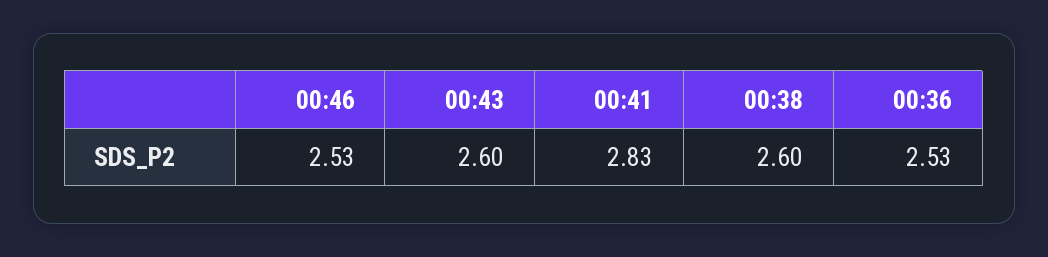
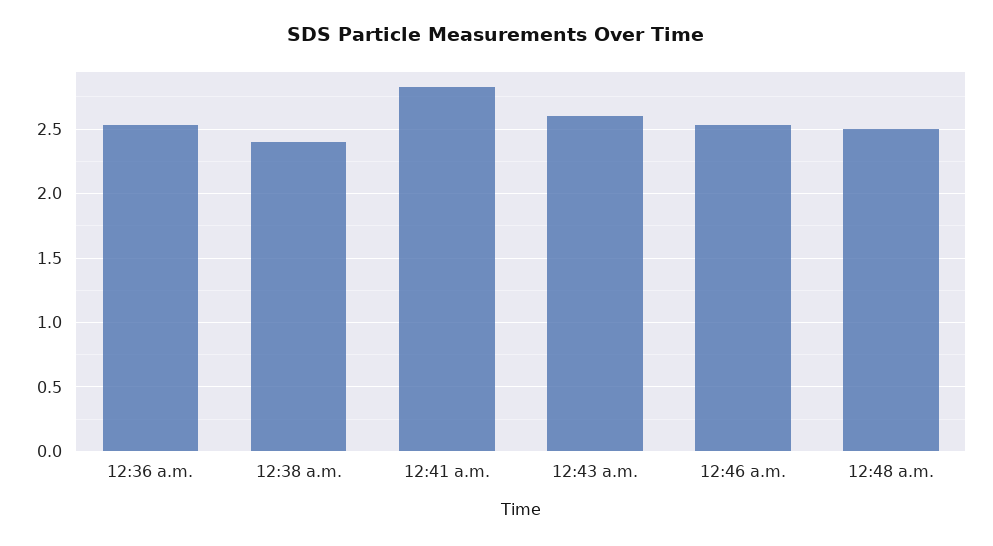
00:38: 2.6 -> 2.4
12:48 a.m.: none -> 2.5

